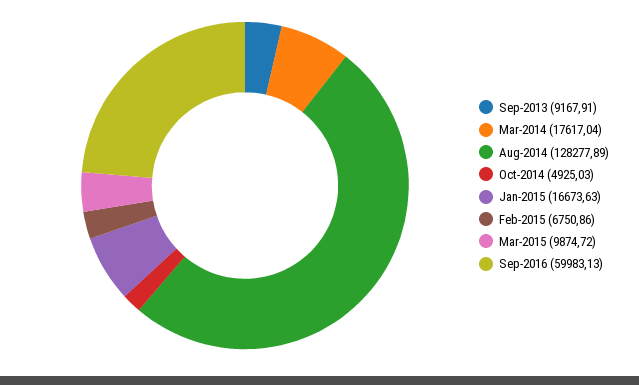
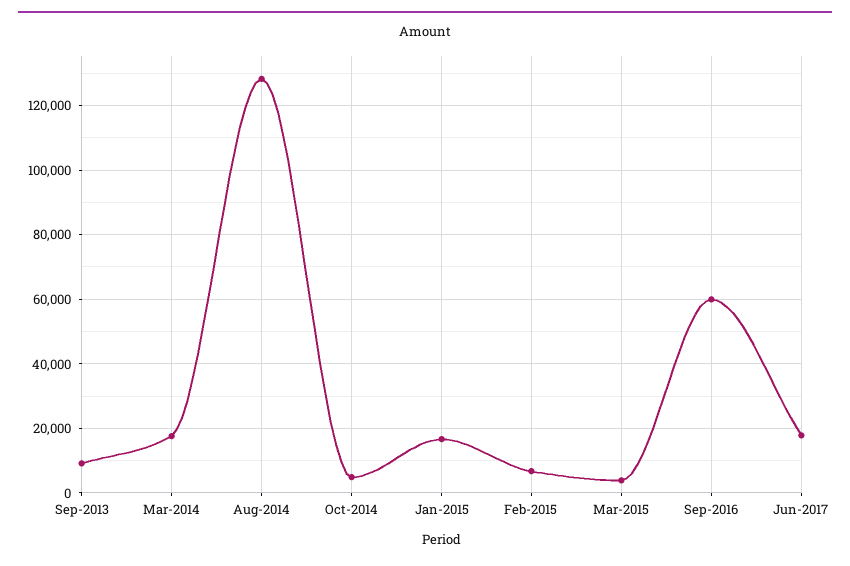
Mar-2015: 9874.72 -> 4000
Jun-2017: none -> 18000

